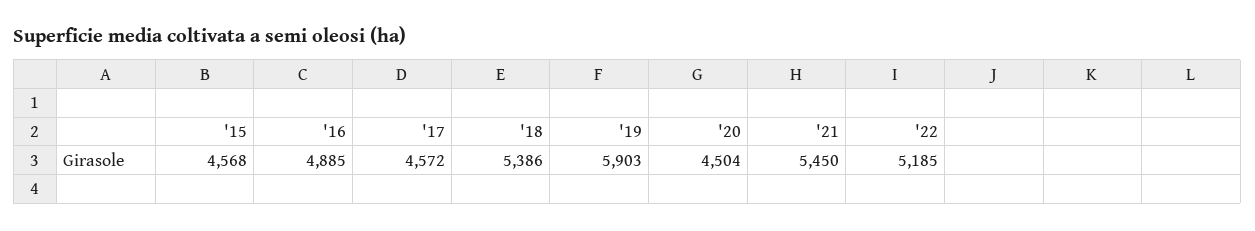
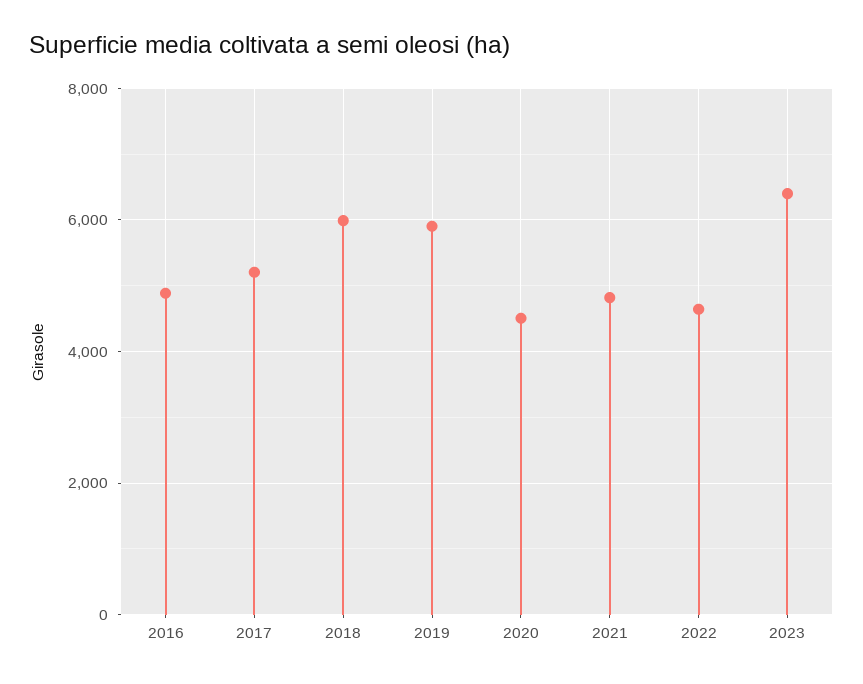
'15: 4568 -> none
'17: 4572 -> 5200
'18: 5386 -> 6000
'21: 5450 -> 4800
'22: 5185 -> 4600
2023: none -> 6400

